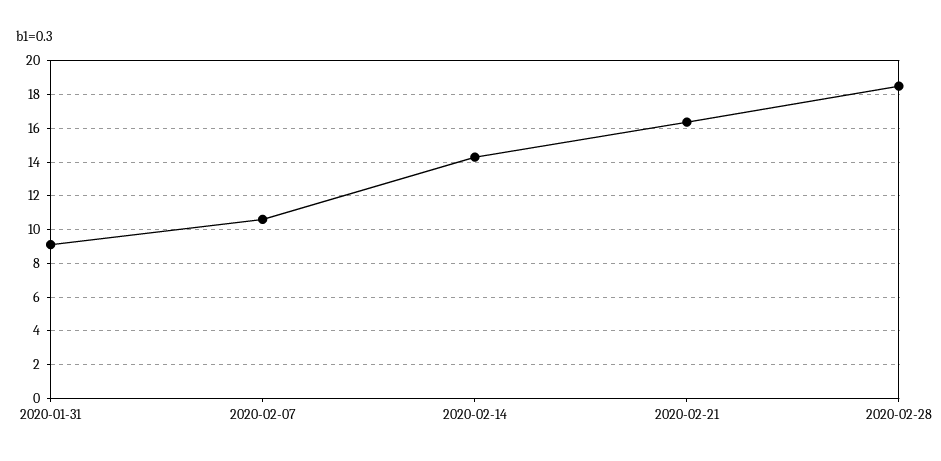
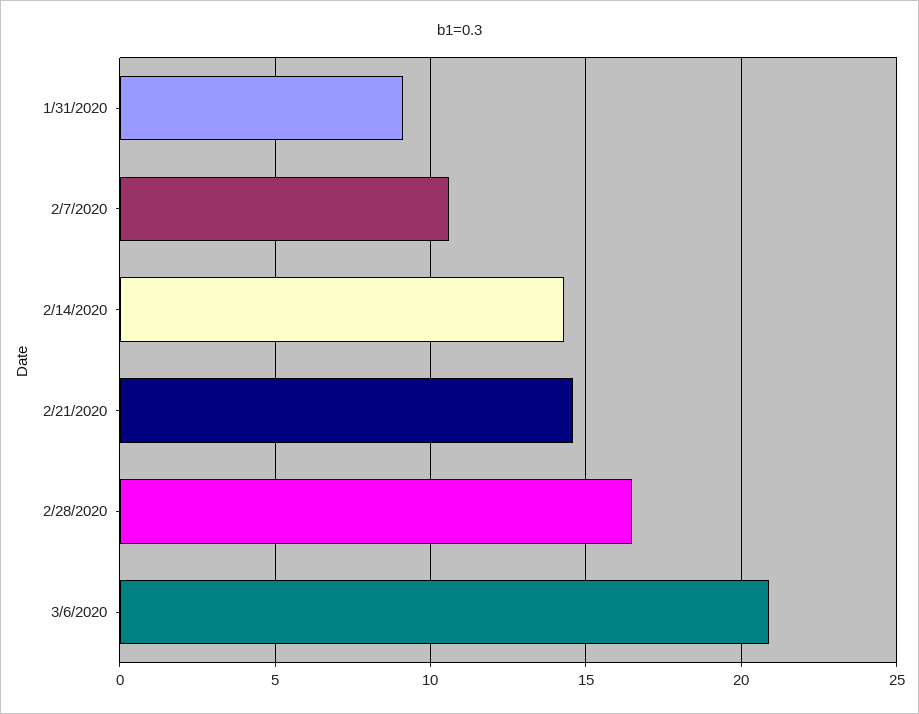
2020-02-21: 16.5 -> 14.5
2020-02-28: 18.5 -> 16.5
3/6/2020: none -> 21

